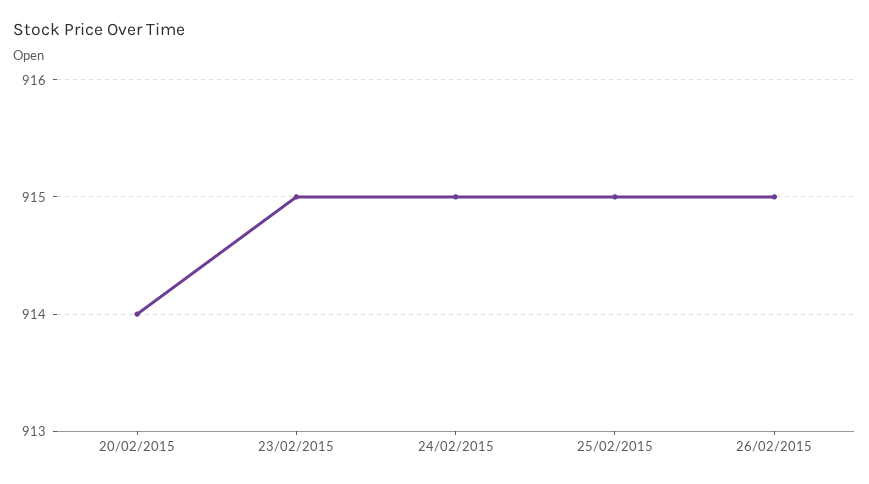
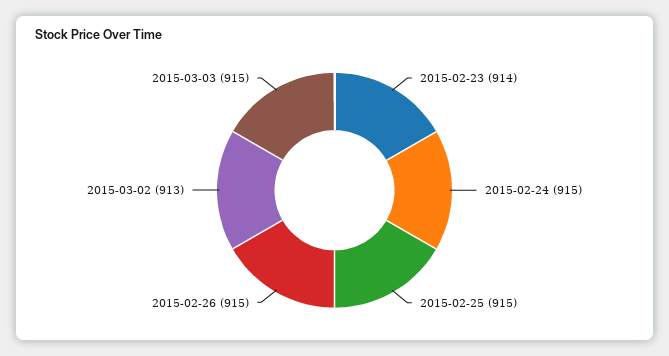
20/02/2015: 914 -> none
23/02/2015: 915 -> 914
2015-03-02: none -> 913
2015-03-03: none -> 915

